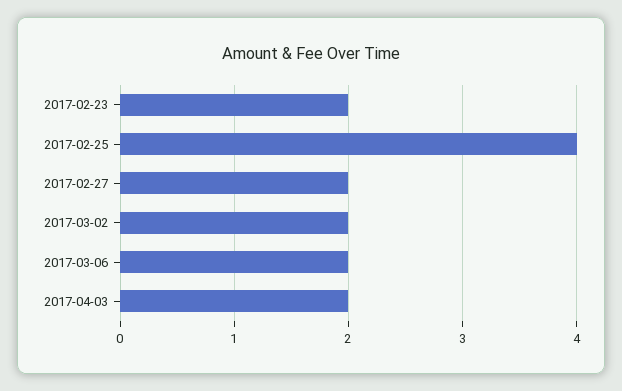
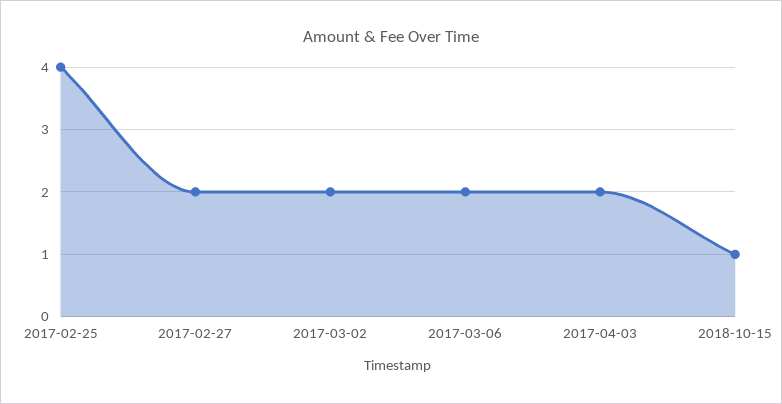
2017-02-23: 2 -> none
2018-10-15: none -> 1

